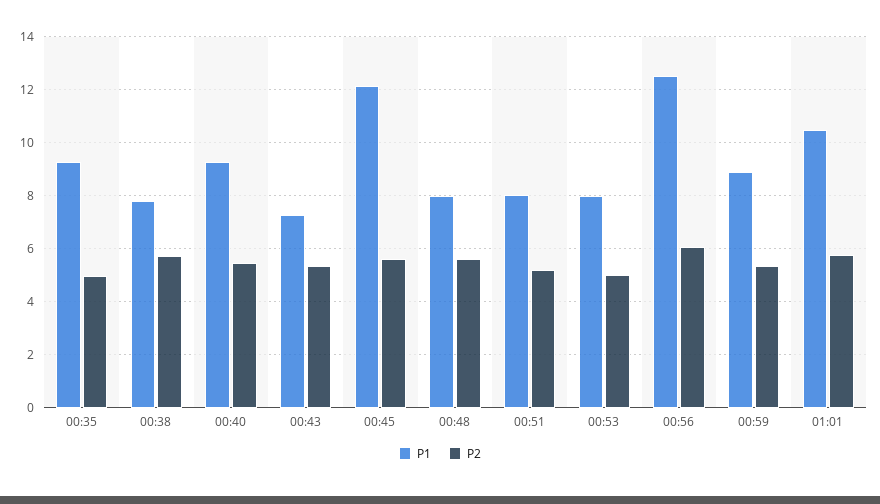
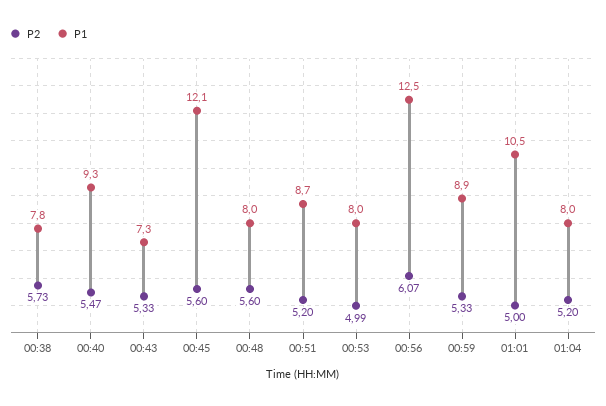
P1, 00:35: 9.25 -> none
P2, 00:35: 5 -> none
P1, 00:51: 8 -> 8.7
P2, 01:01: 5.75 -> 5
P2, 01:04: none -> 5.2
P1, 01:04: none -> 8

